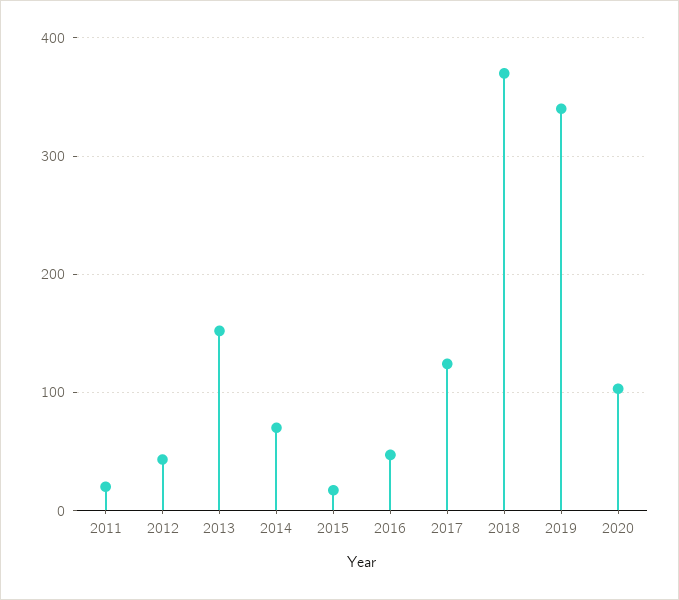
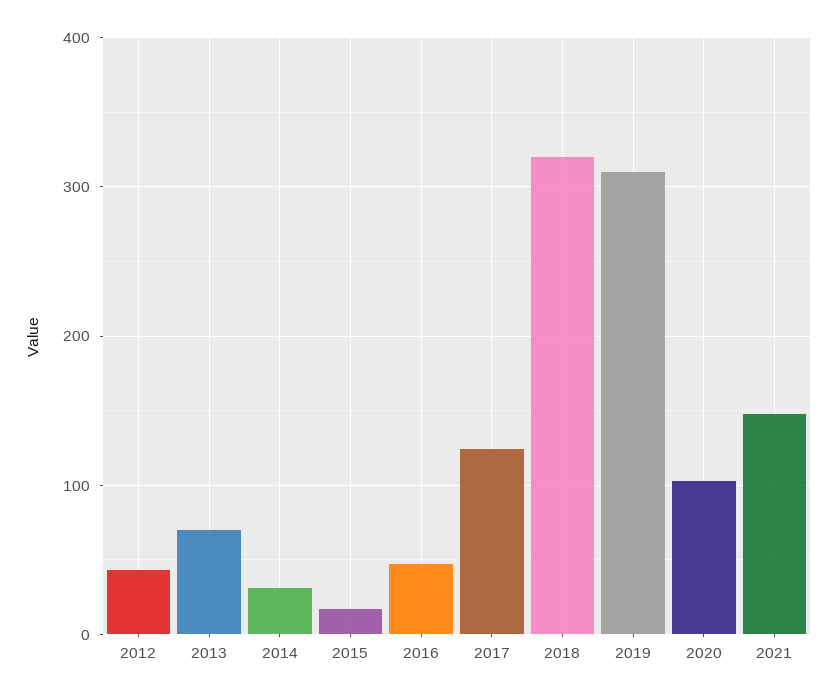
2011: 20 -> none
2013: 150 -> 70
2014: 70 -> 30
2018: 370 -> 320
2019: 340 -> 310
2021: none -> 150

